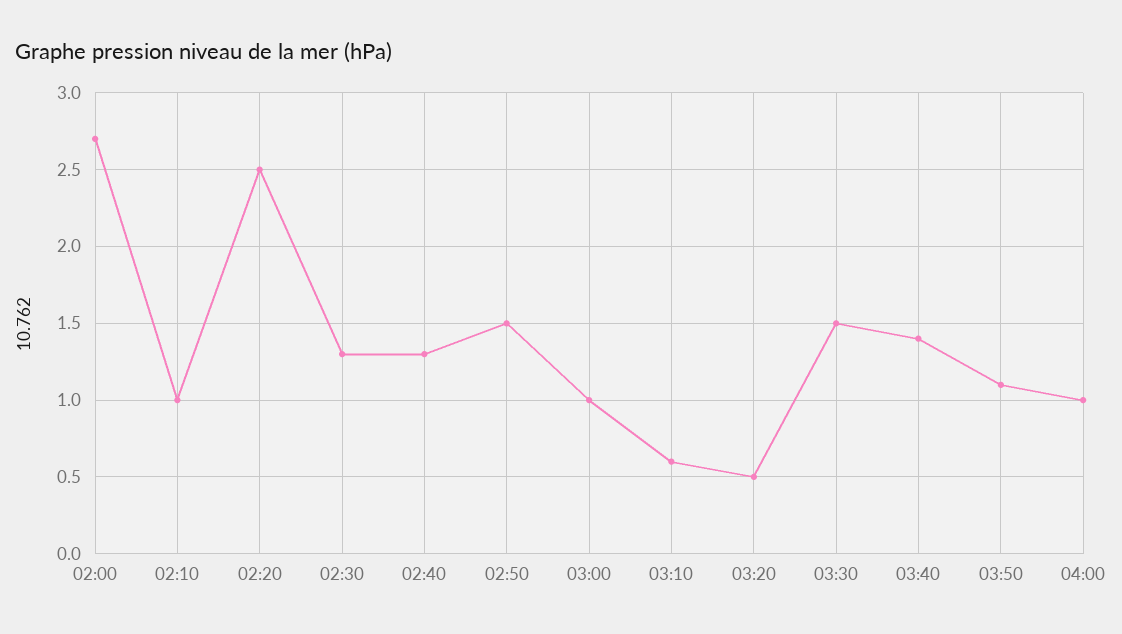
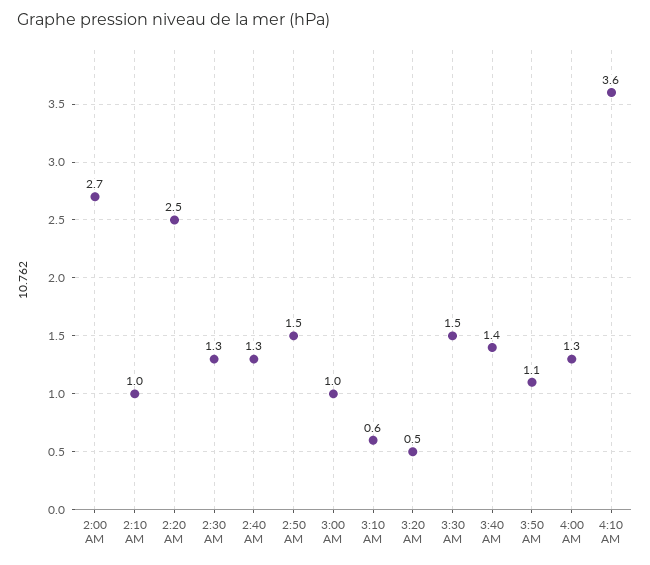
04:00: 1 -> 1.3
4:10 AM: none -> 3.6

